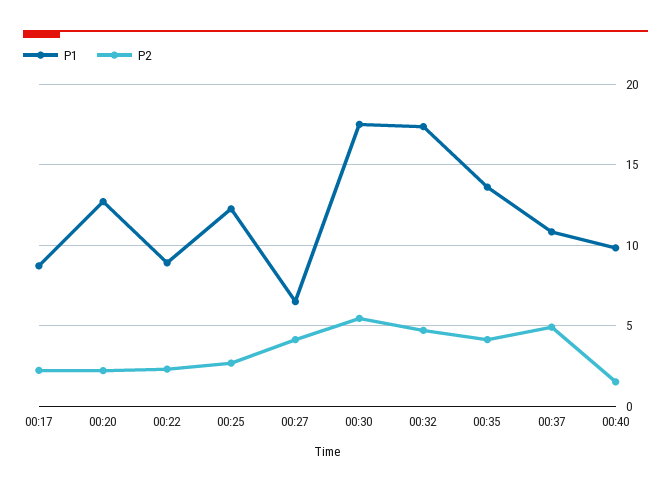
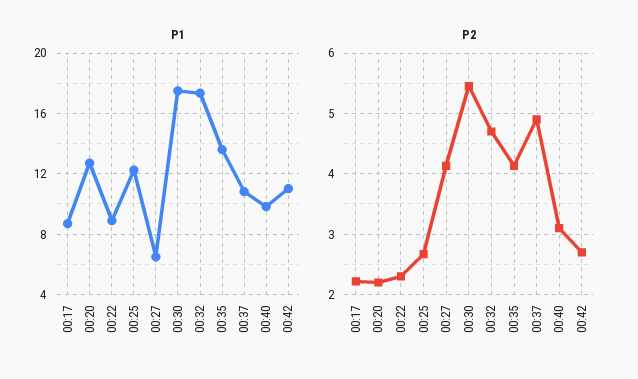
P2, 00:40: 1.5 -> 3.1
P1, 00:42: none -> 11
P2, 00:42: none -> 2.7

